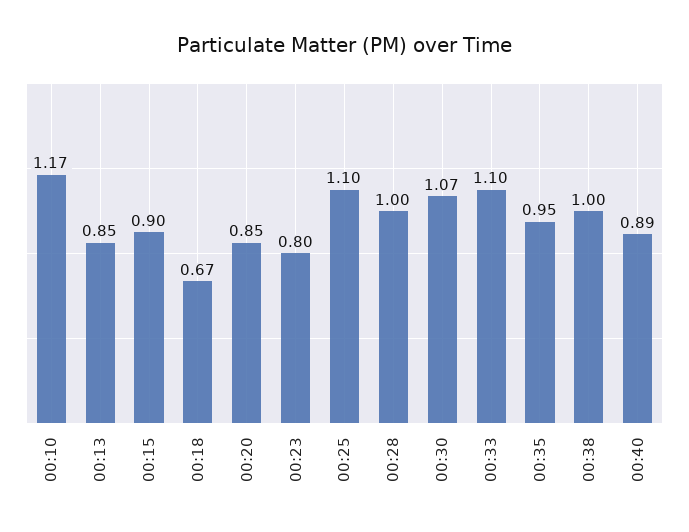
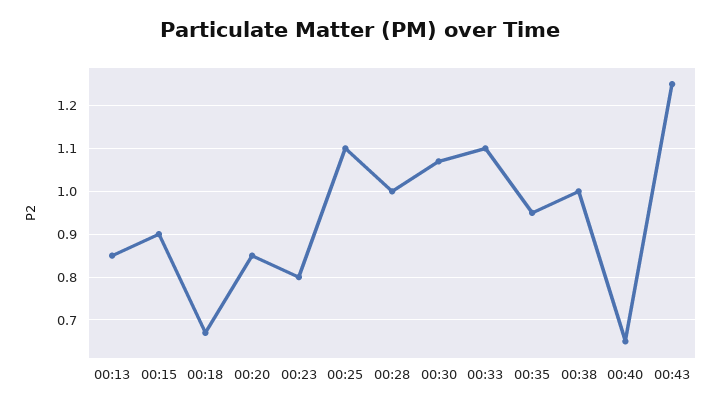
00:10: 1.17 -> none
00:40: 0.89 -> 0.65
00:43: none -> 1.25

